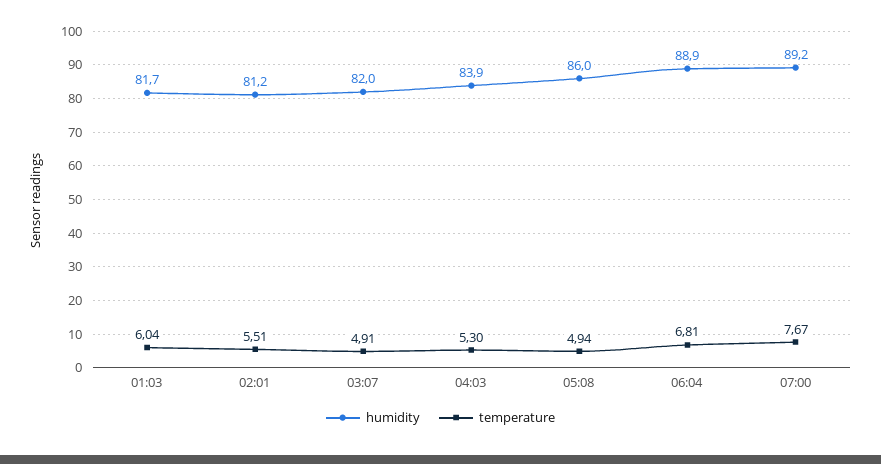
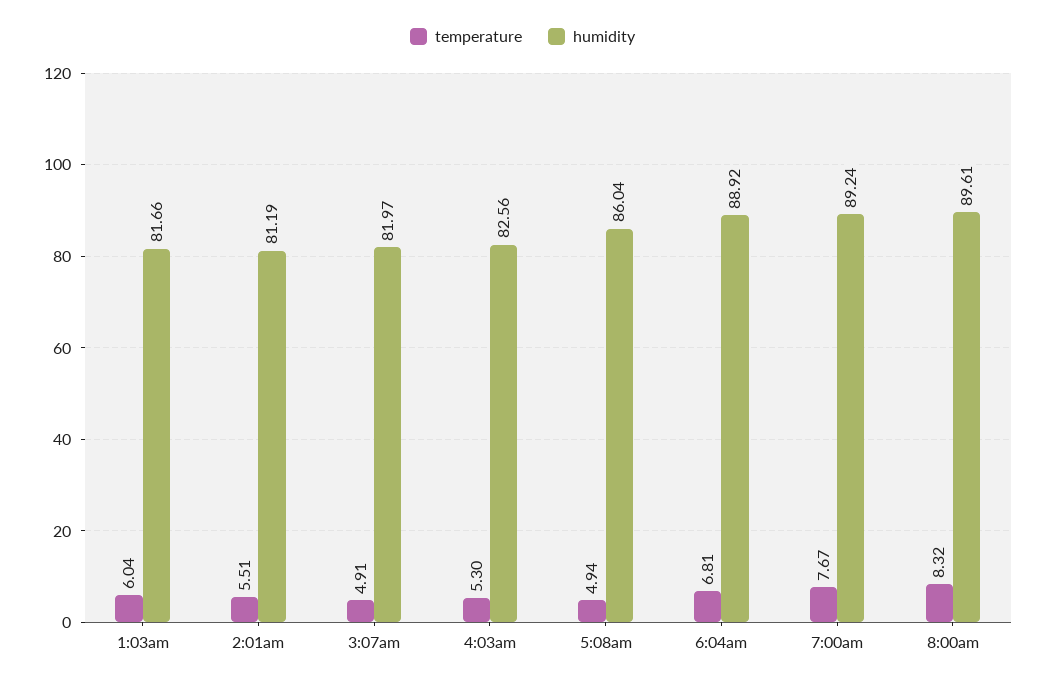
humidity, 04:03: 83.9 -> 82.56
temperature, 8:00am: none -> 8.32
humidity, 8:00am: none -> 89.61

